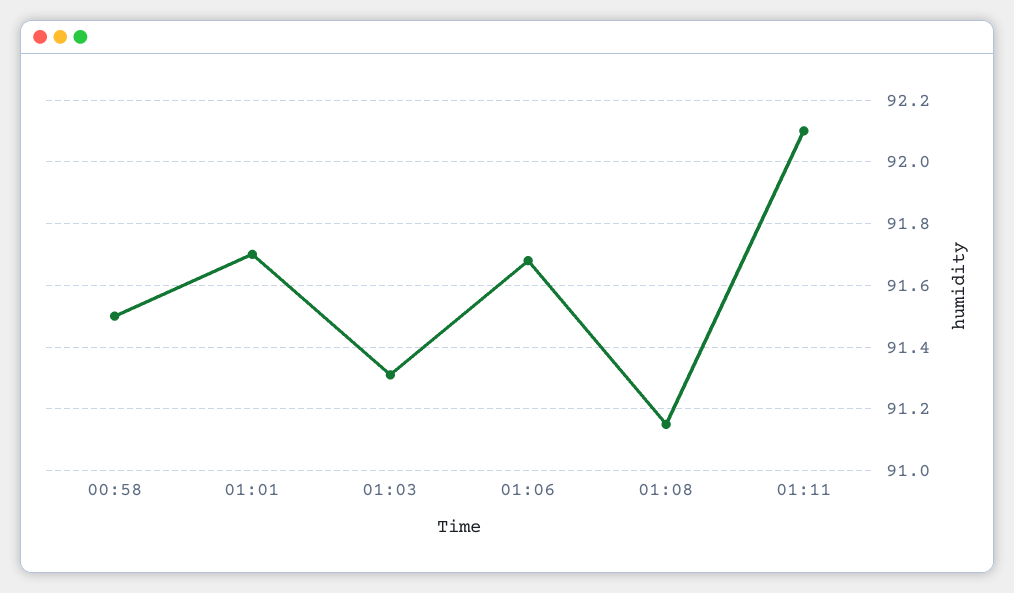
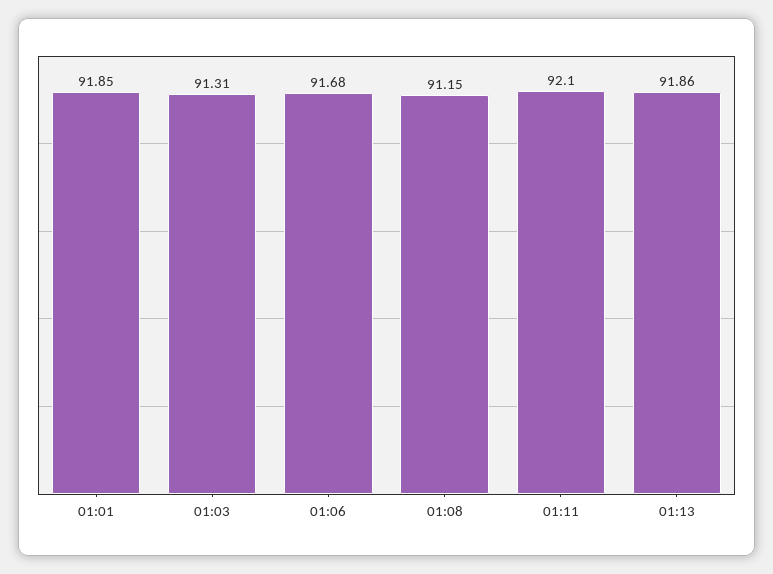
00:58: 91.5 -> none
01:01: 91.7 -> 91.85
01:13: none -> 91.86

